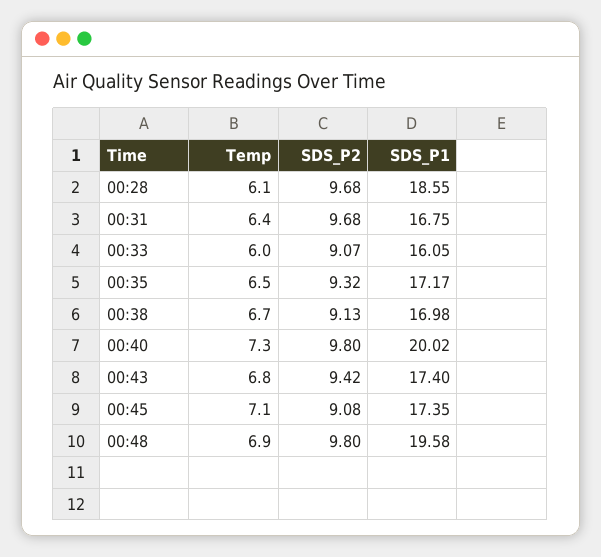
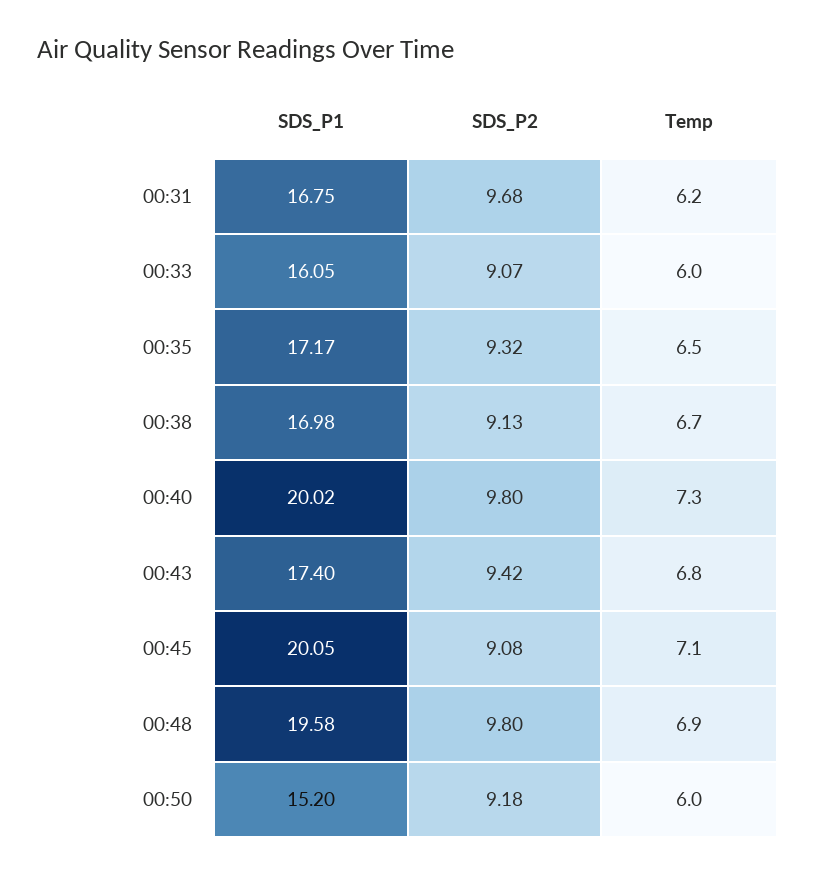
Temp, 00:28: 6.1 -> none
SDS_P2, 00:28: 9.68 -> none
SDS_P1, 00:28: 18.55 -> none
Temp, 00:31: 6.4 -> 6.2
SDS_P1, 00:45: 17.35 -> 20.05
SDS_P1, 00:50: none -> 15.2
SDS_P2, 00:50: none -> 9.18
Temp, 00:50: none -> 6

